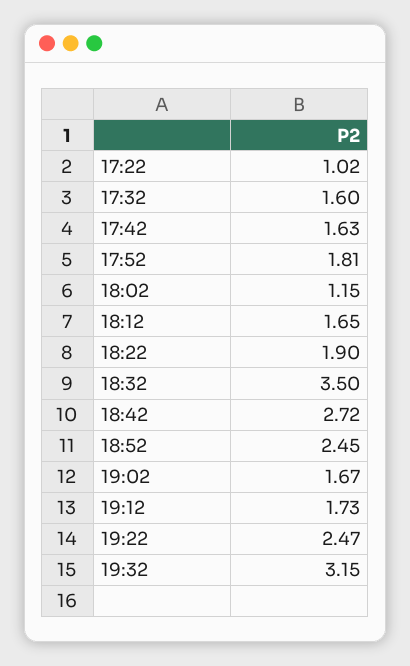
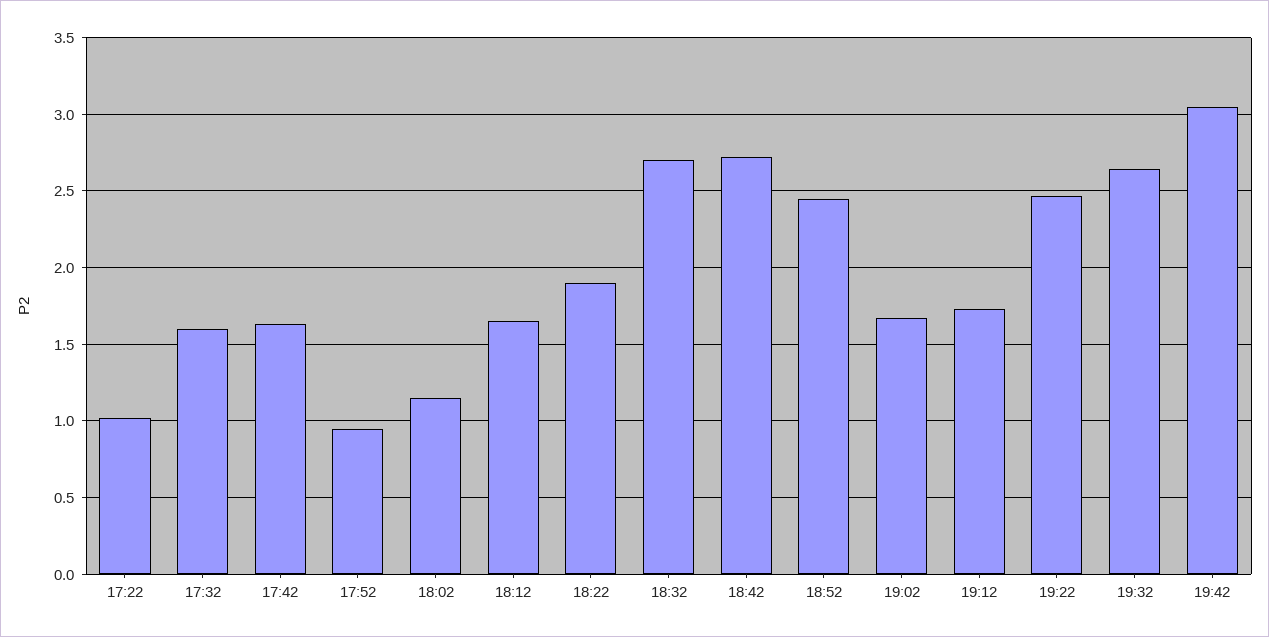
17:52: 1.81 -> 0.95
18:32: 3.5 -> 2.7
19:32: 3.15 -> 2.65
19:42: none -> 3.05

